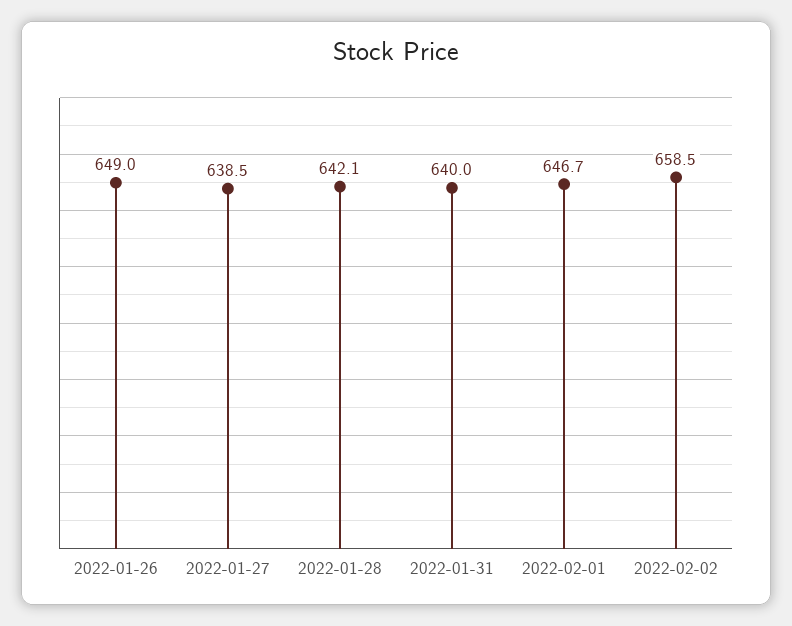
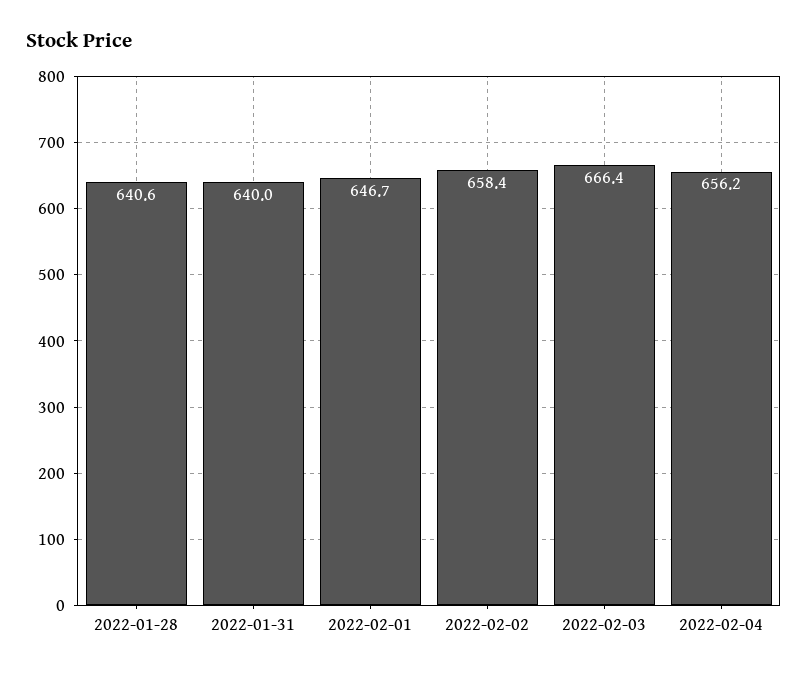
2022-01-26: 649 -> none
2022-01-27: 638.5 -> none
2022-01-28: 642.1 -> 640.6
2022-02-02: 658.5 -> 658.4
2022-02-03: none -> 666.4
2022-02-04: none -> 656.2

